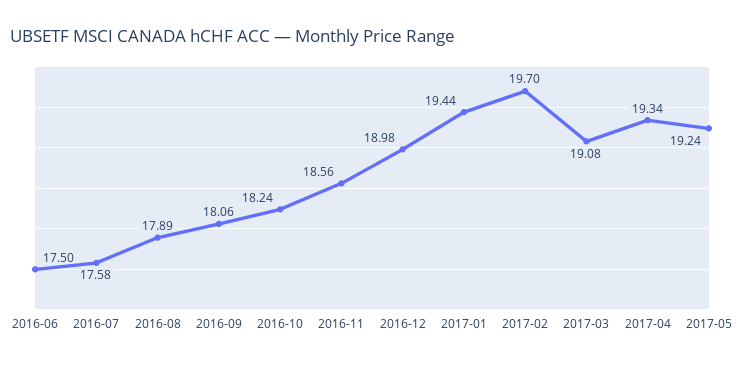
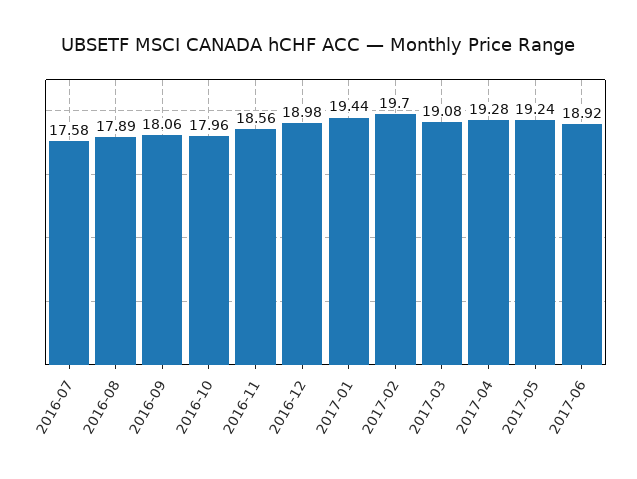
2016-06: 17.5 -> none
2016-10: 18.24 -> 17.96
2017-04: 19.34 -> 19.28
2017-06: none -> 18.92

